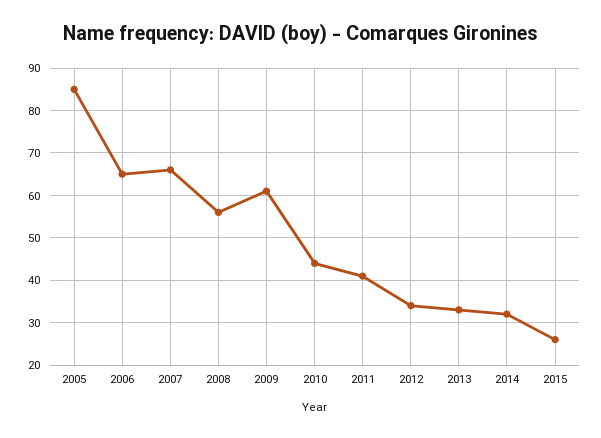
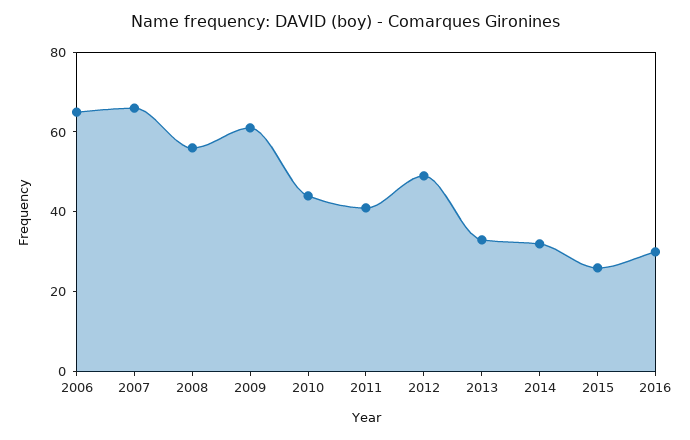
2005: 85 -> none
2012: 35 -> 50
2016: none -> 30

